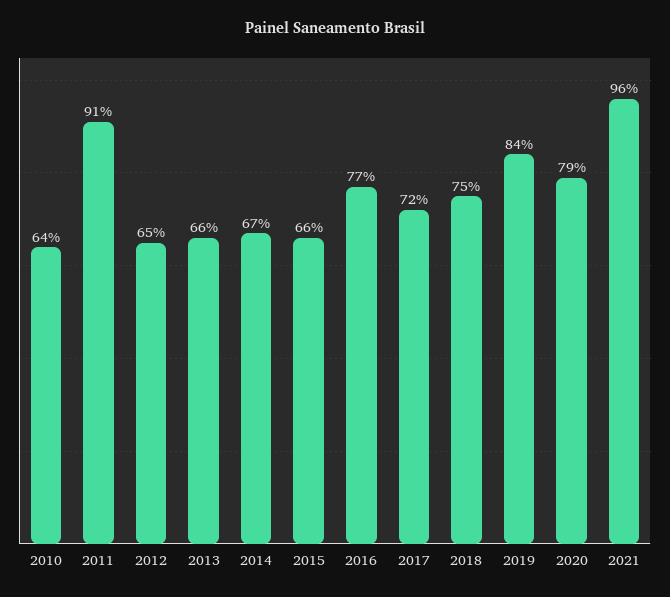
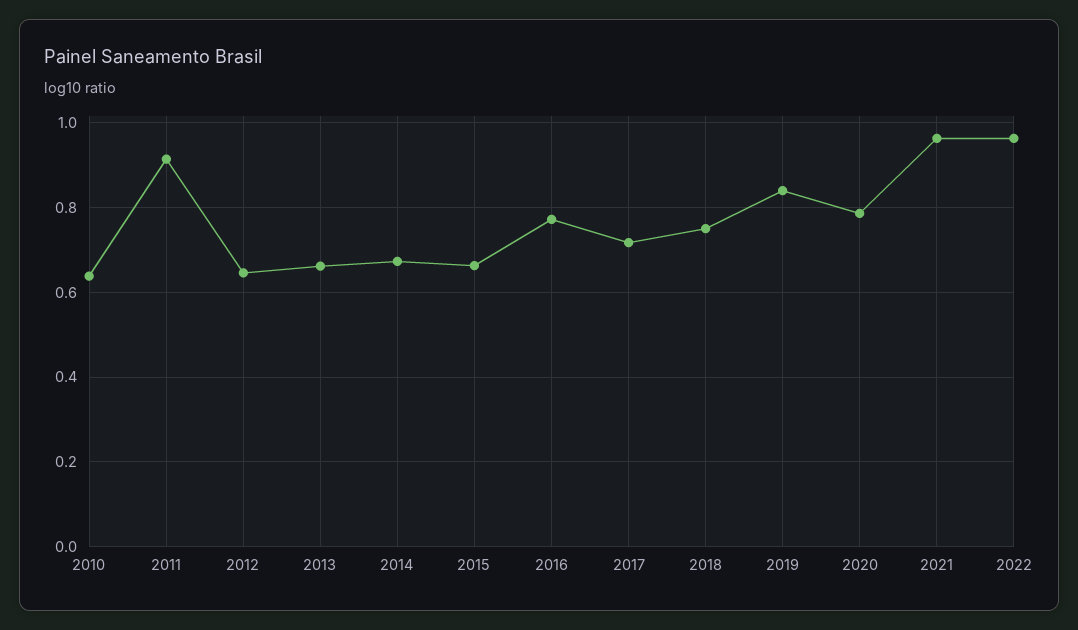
2022: none -> 0.96

